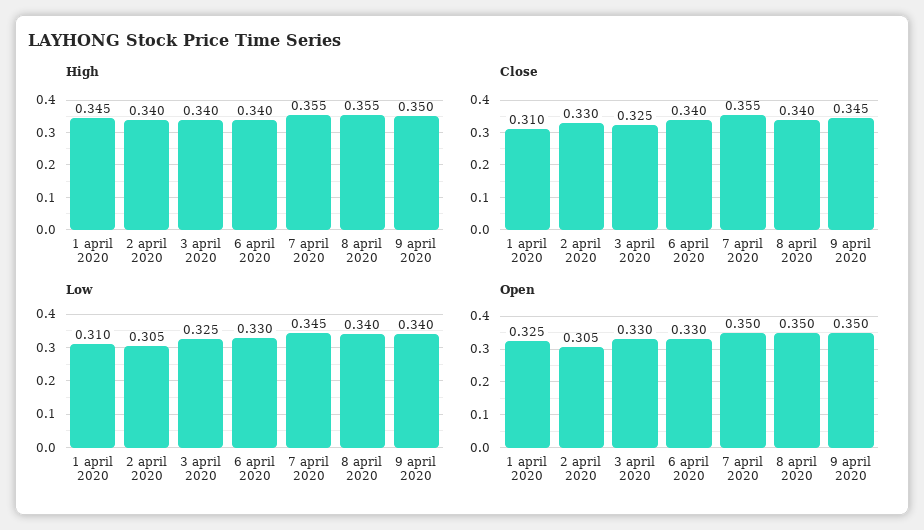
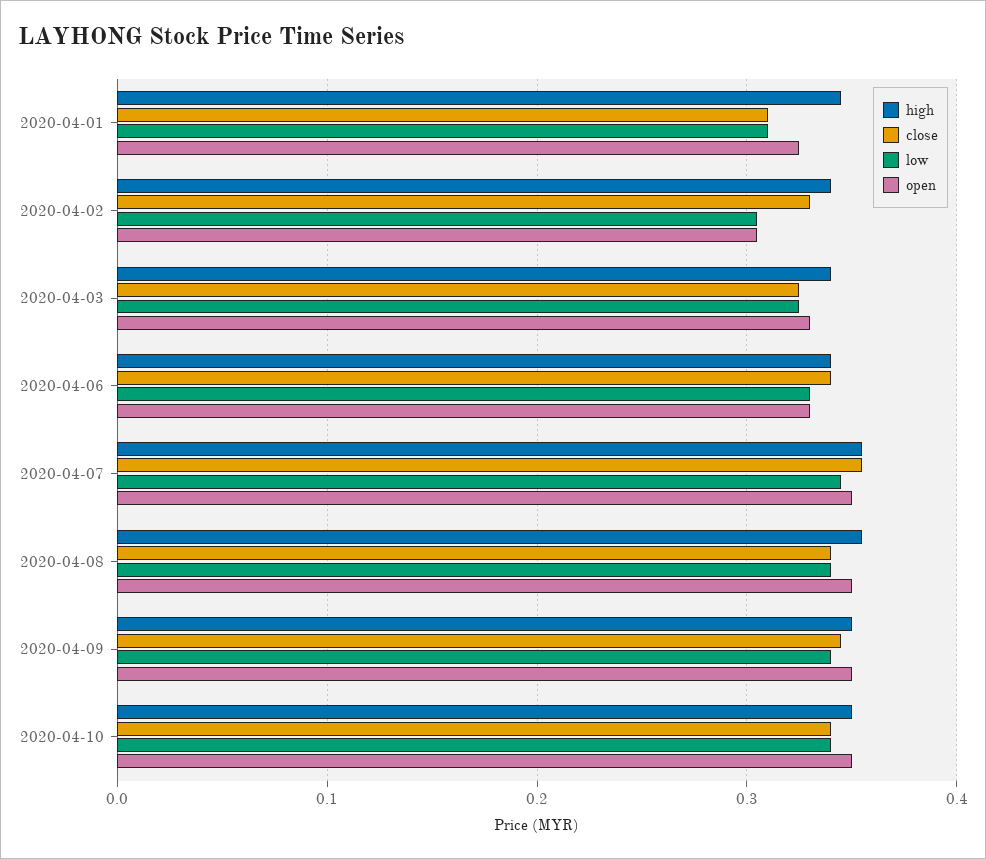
High, 2020-04-10: none -> 0.35
Close, 2020-04-10: none -> 0.34
Low, 2020-04-10: none -> 0.34
Open, 2020-04-10: none -> 0.35

